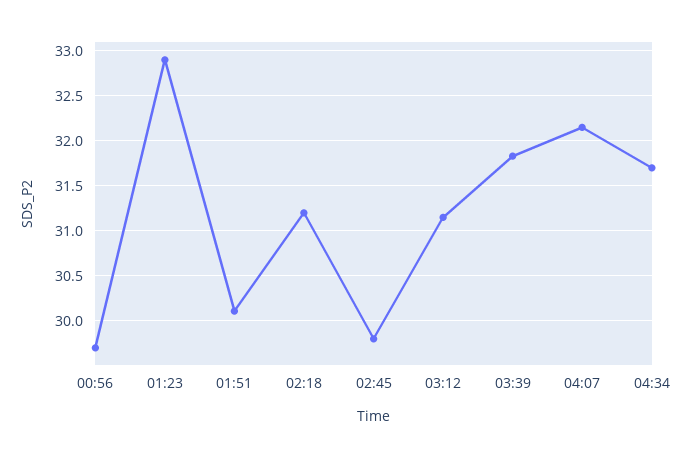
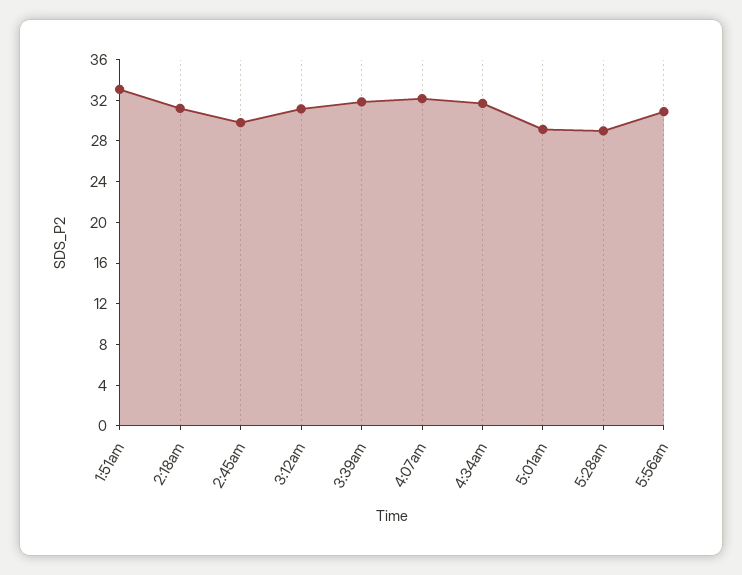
00:56: 29.7 -> none
01:23: 32.9 -> none
01:51: 30.1 -> 33
5:01am: none -> 29
5:28am: none -> 29
5:56am: none -> 31

